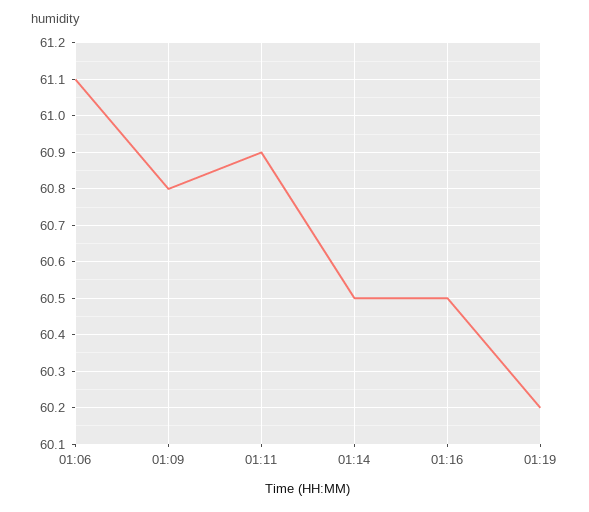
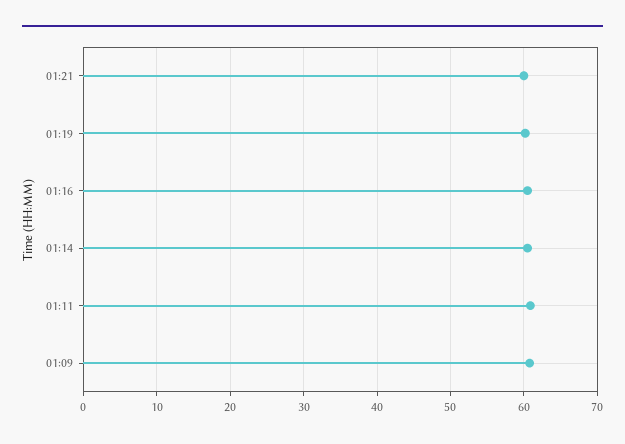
01:06: 61.1 -> none
01:21: none -> 60

